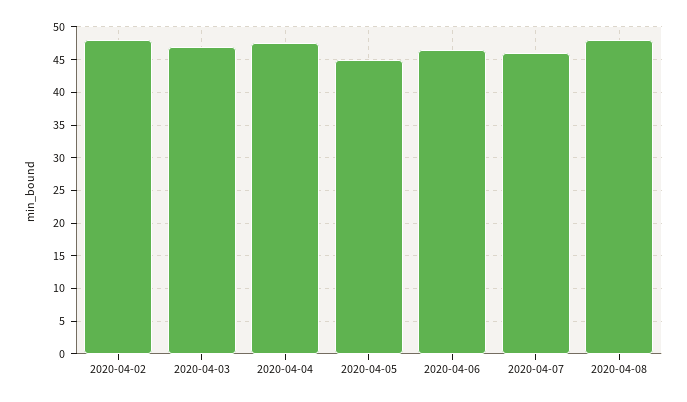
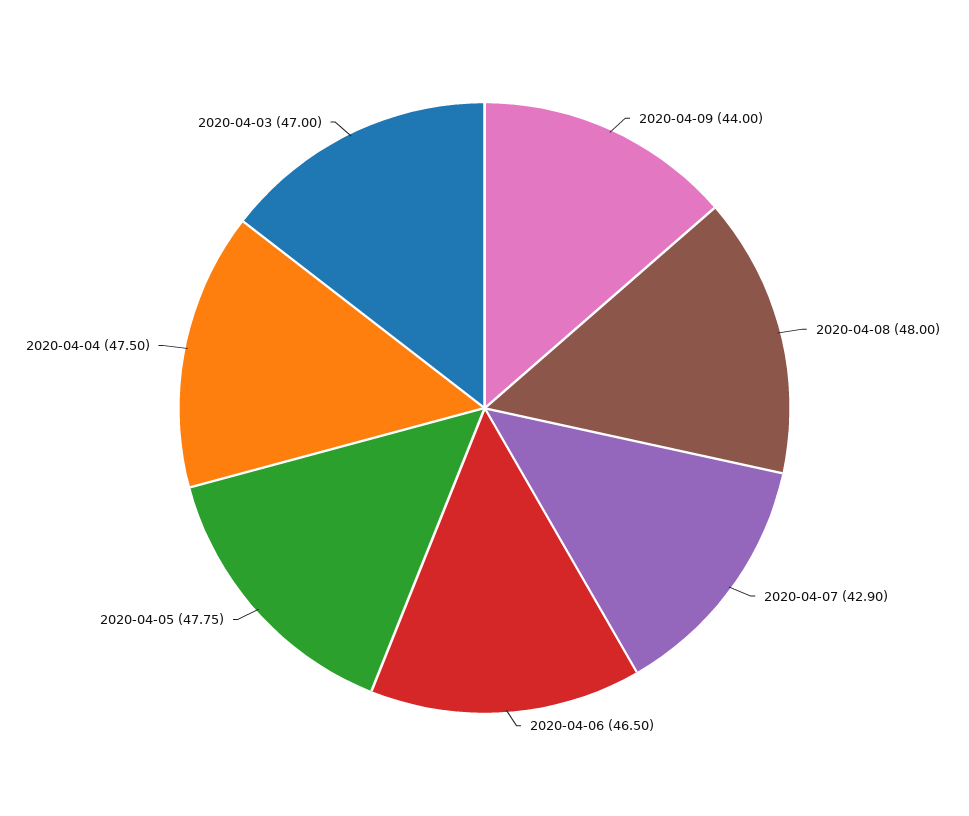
2020-04-02: 48 -> none
2020-04-05: 45 -> 47.75
2020-04-07: 46 -> 42.9
2020-04-09: none -> 44

